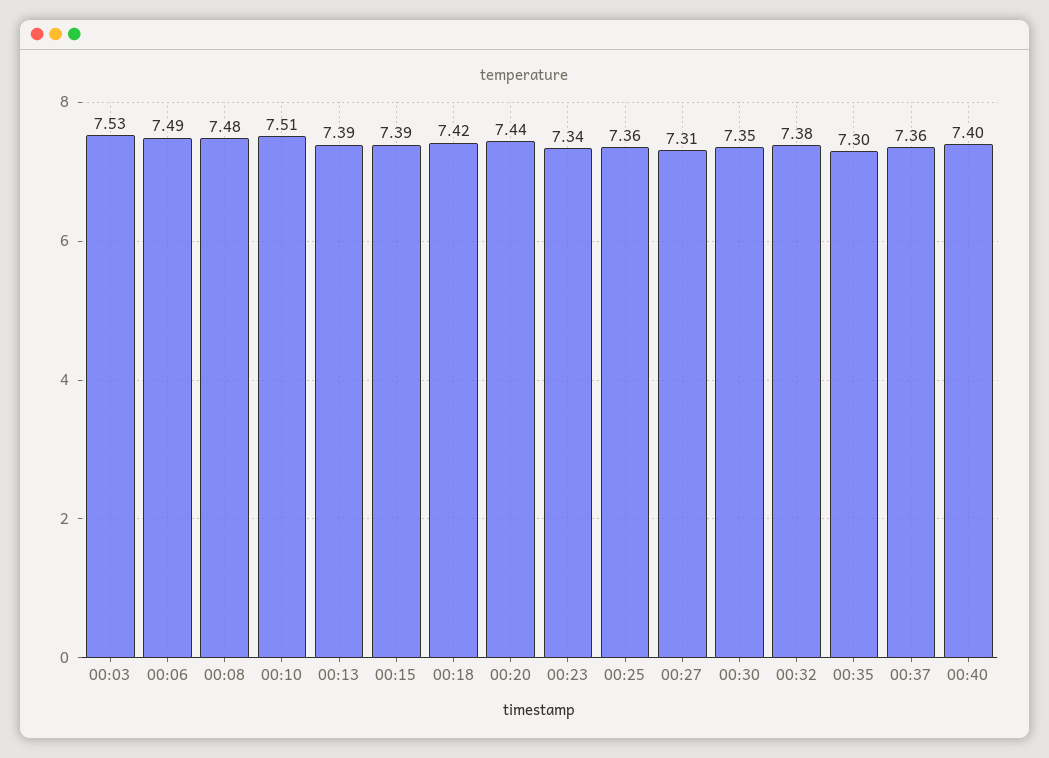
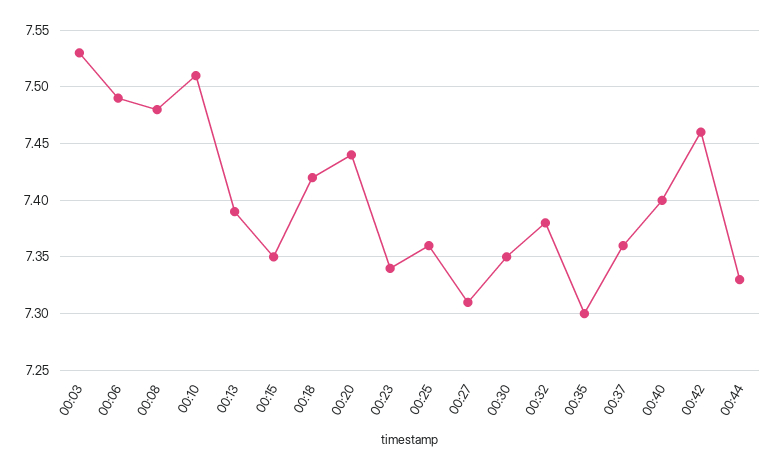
00:15: 7.39 -> 7.35
00:42: none -> 7.46
00:44: none -> 7.33

